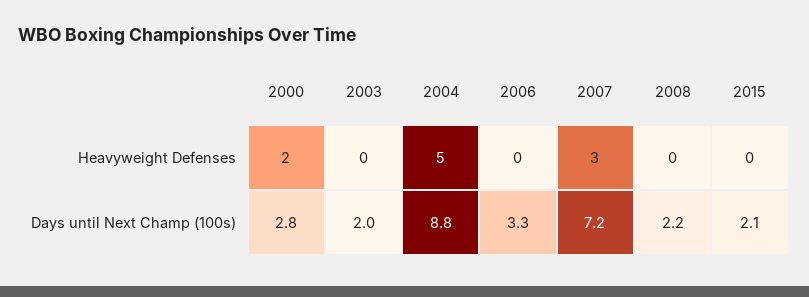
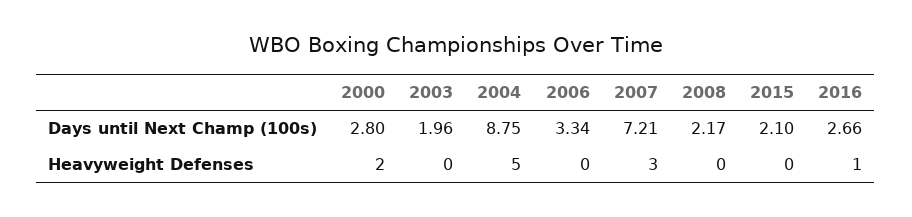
2016, Days until Next Champ (100s): none -> 2.66
2016, Heavyweight Defenses: none -> 1

